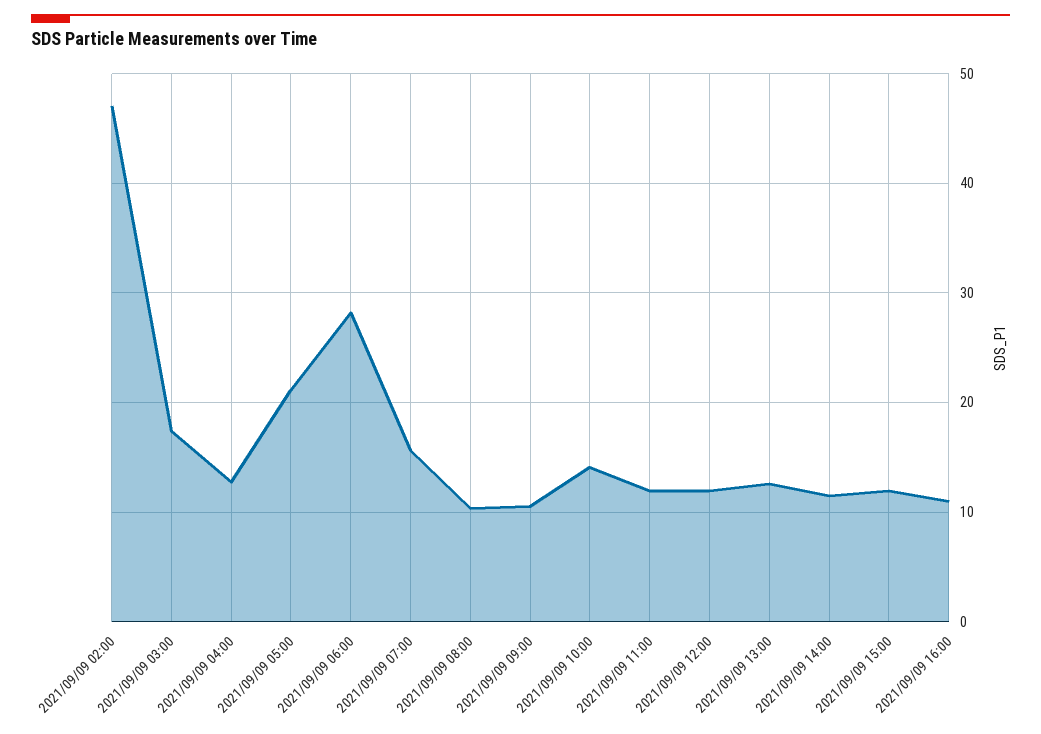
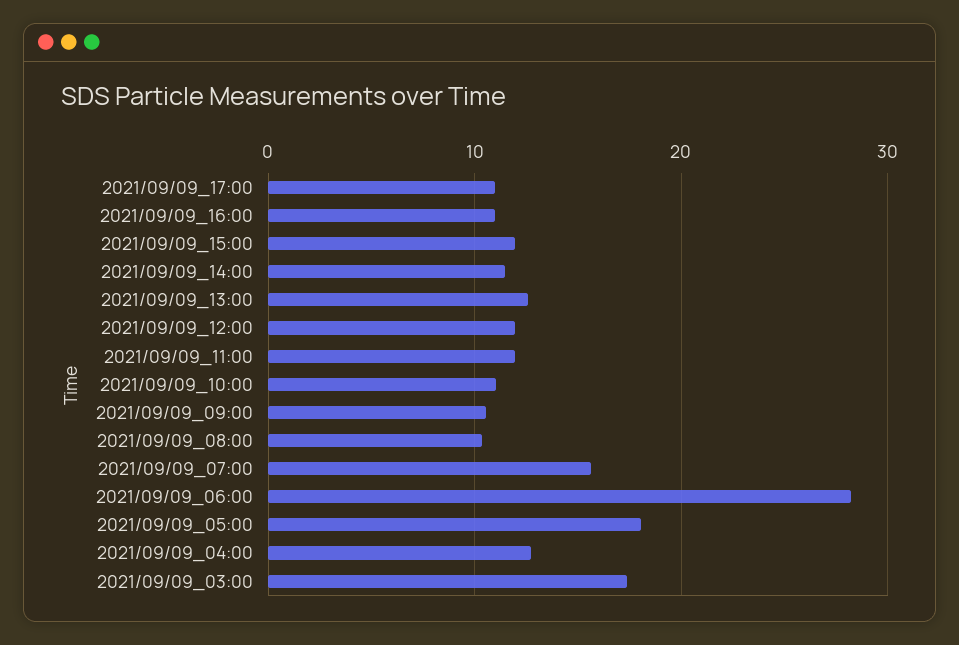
2021/09/09 02:00: 47 -> none
2021/09/09 05:00: 21 -> 18
2021/09/09 10:00: 14 -> 11
2021/09/09_17:00: none -> 11

